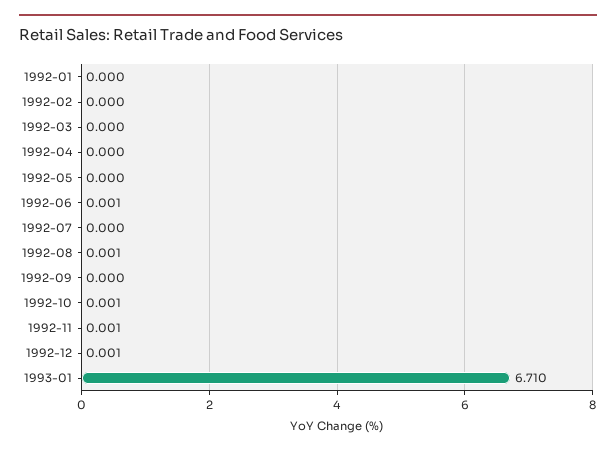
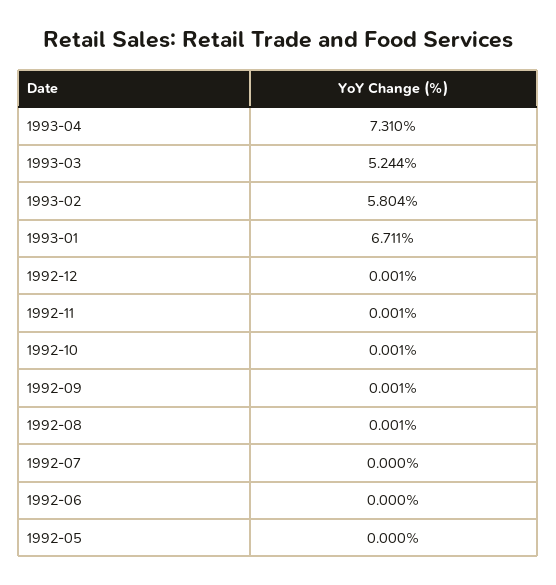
1992-01: 0 -> none
1992-02: 0 -> none
1992-03: 0 -> none
1992-04: 0 -> none
1992-06: 0.001 -> 0
1992-09: 0 -> 0.001
1993-01: 6.71 -> 6.711
1993-04: none -> 7.31
1993-03: none -> 5.244
1993-02: none -> 5.804

